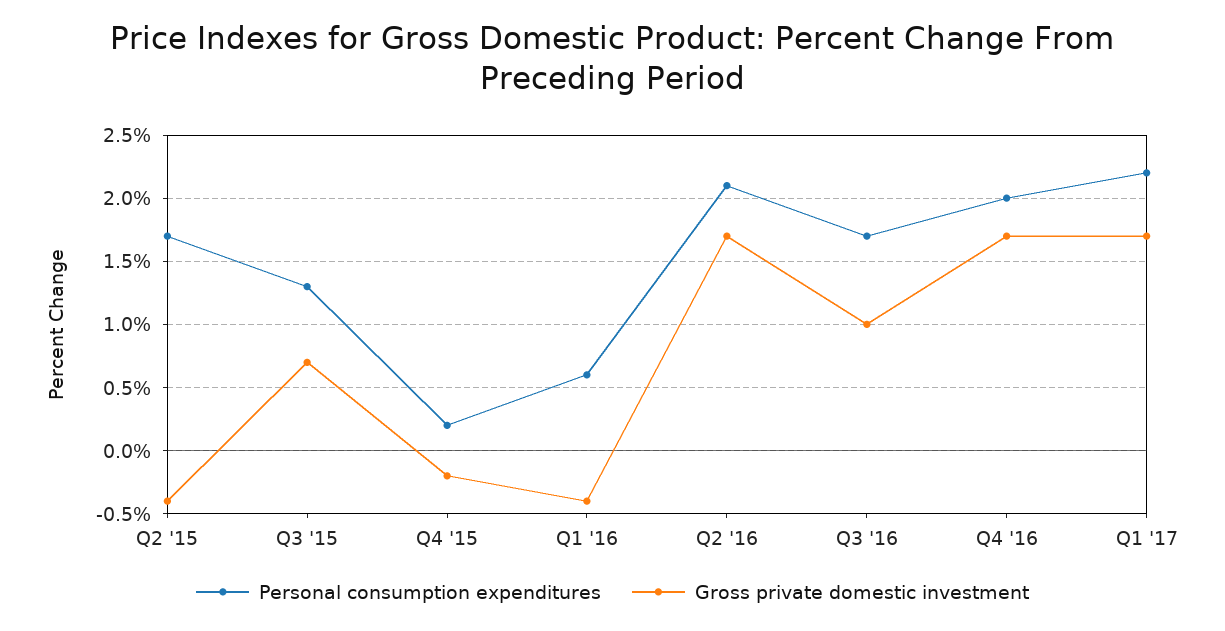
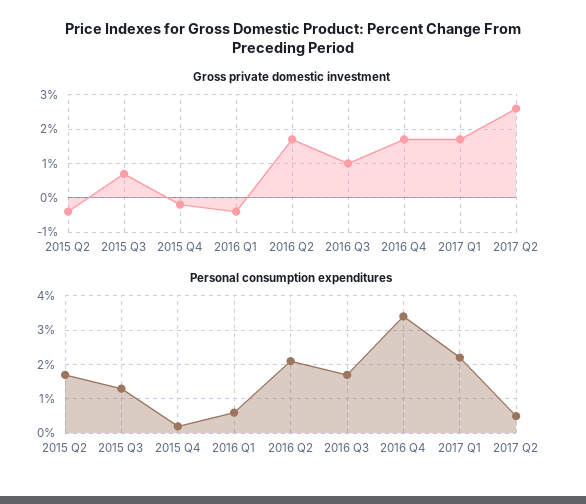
Personal consumption expenditures, Q4 '16: 2 -> 3.5
Gross private domestic investment, 2017 Q2: none -> 2.5
Personal consumption expenditures, 2017 Q2: none -> 0.5

